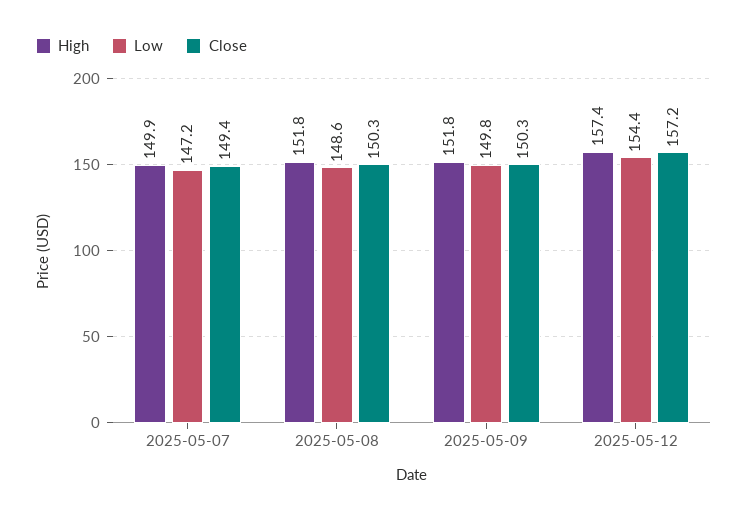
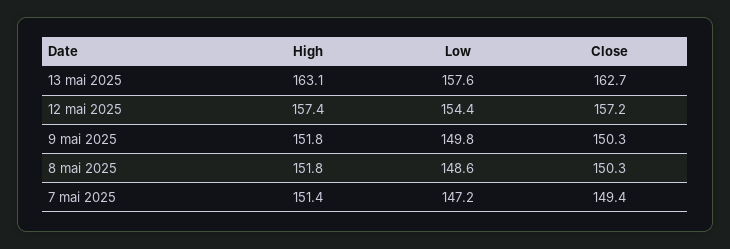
High, 2025-05-07: 149.9 -> 151.4
High, 13 mai 2025: none -> 163.1
Low, 13 mai 2025: none -> 157.6
Close, 13 mai 2025: none -> 162.7

